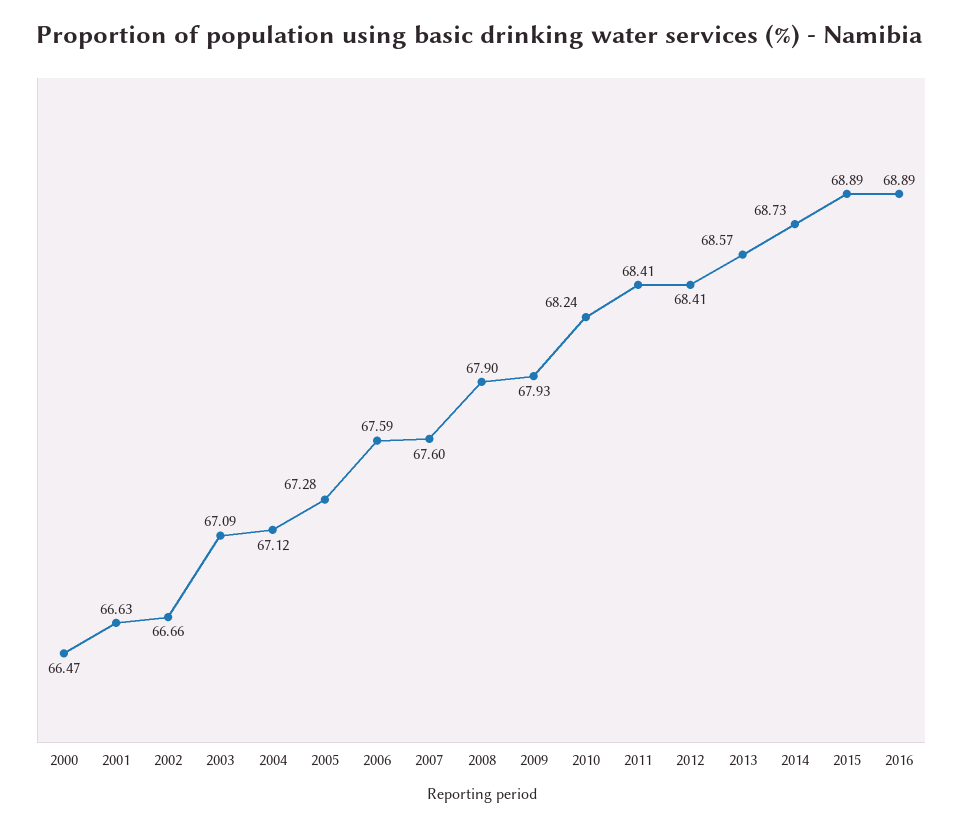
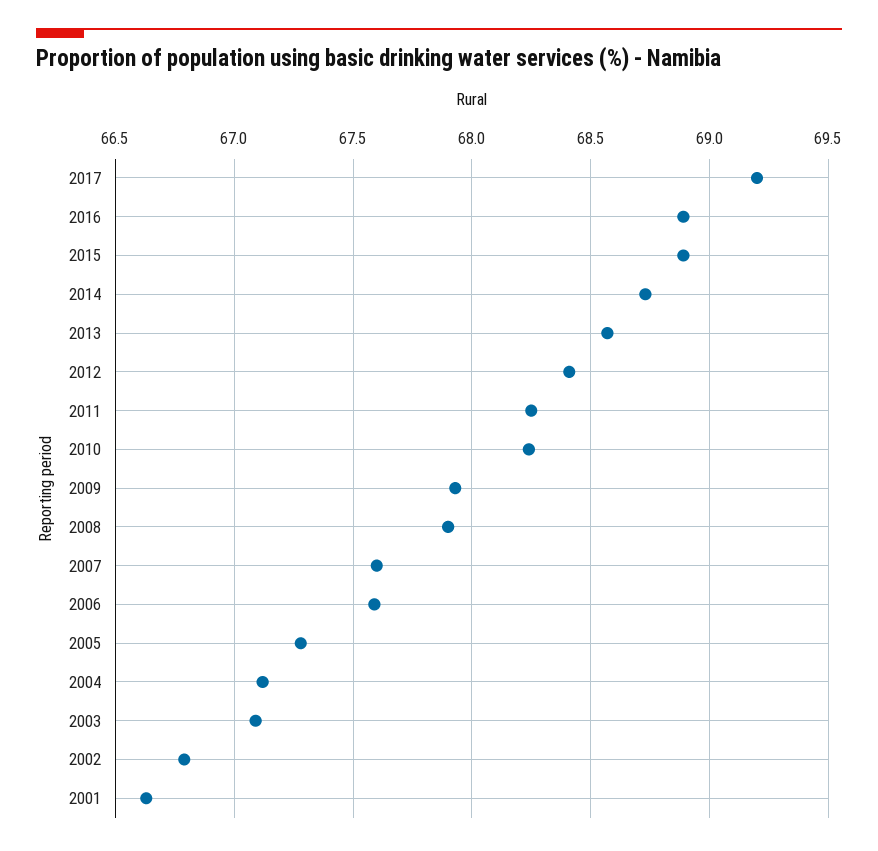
2000: 66.47 -> none
2002: 66.66 -> 66.8
2011: 68.41 -> 68.25
2017: none -> 69.2

